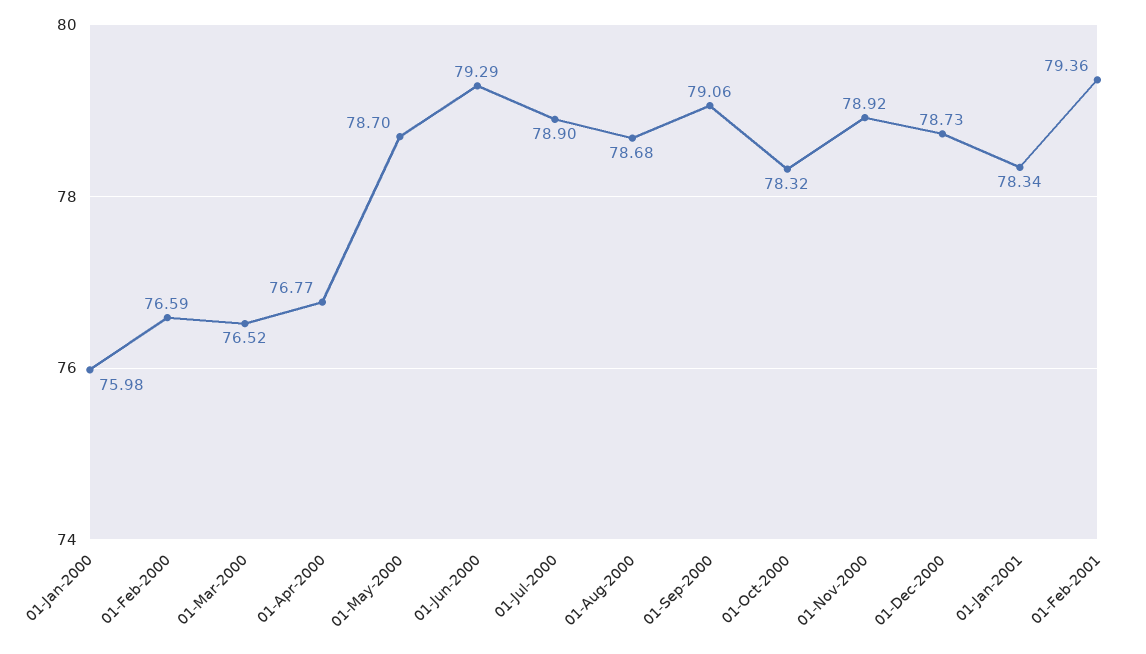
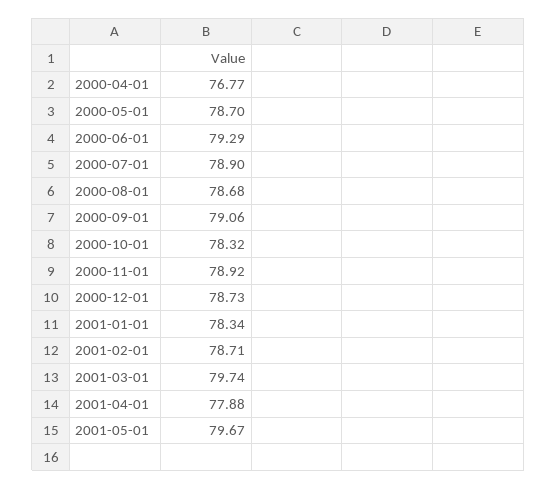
01-Jan-2000: 75.98 -> none
01-Feb-2000: 76.59 -> none
01-Mar-2000: 76.52 -> none
01-Feb-2001: 79.36 -> 78.71
2001-03-01: none -> 79.74
2001-04-01: none -> 77.88
2001-05-01: none -> 79.67

